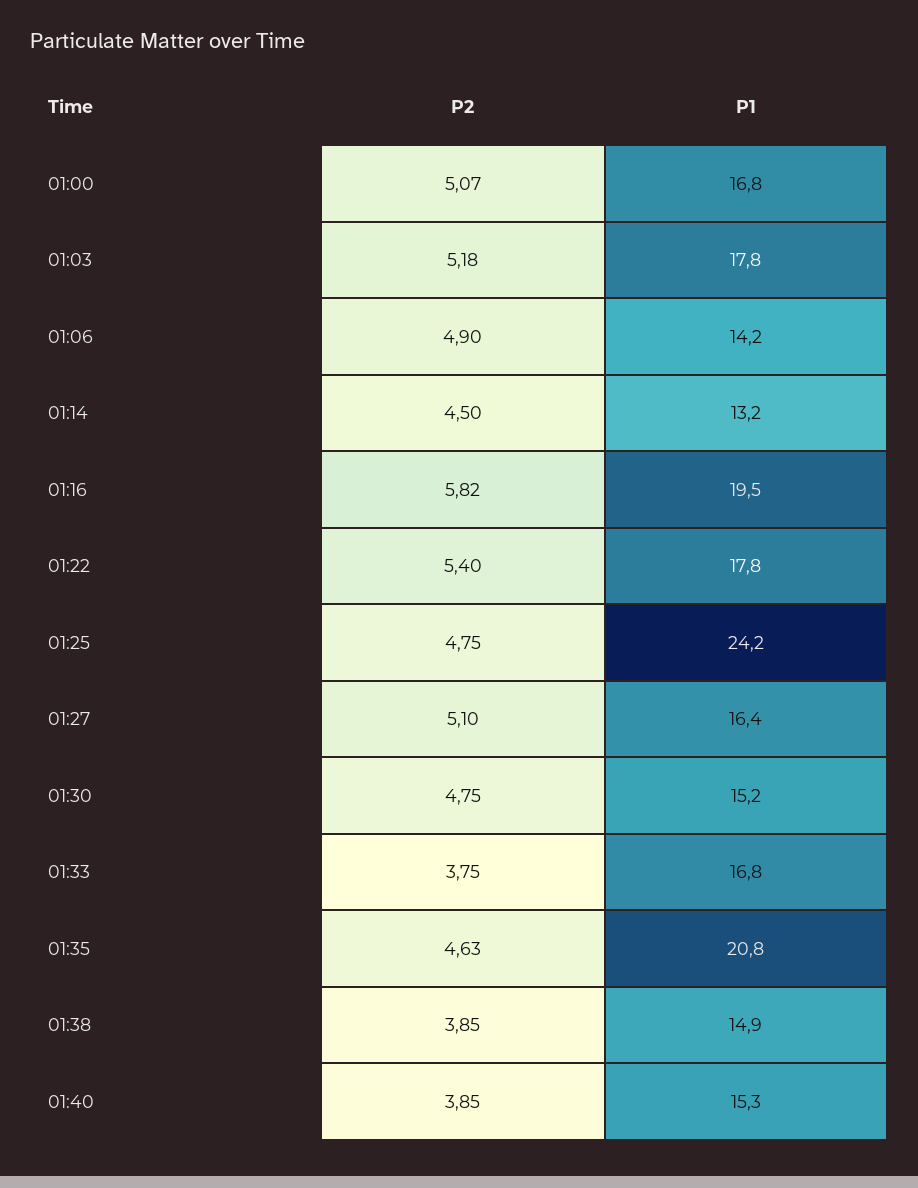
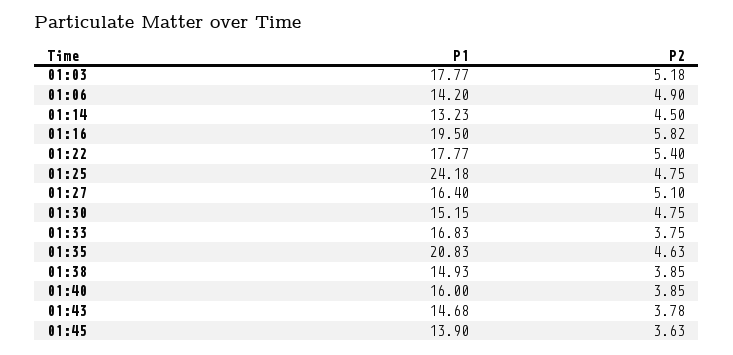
P2, 01:00: 5.07 -> none
P1, 01:00: 16.8 -> none
P1, 01:40: 15.3 -> 16
P1, 01:43: none -> 14.68
P2, 01:43: none -> 3.78
P1, 01:45: none -> 13.9
P2, 01:45: none -> 3.63

